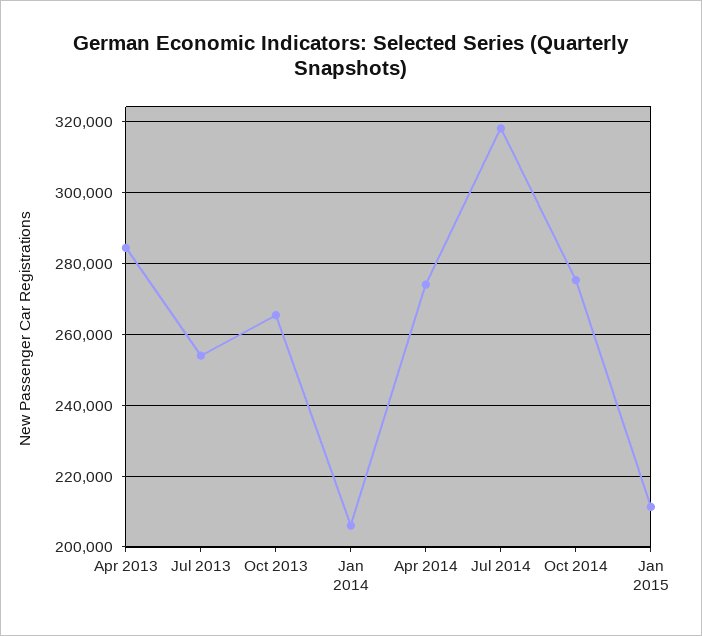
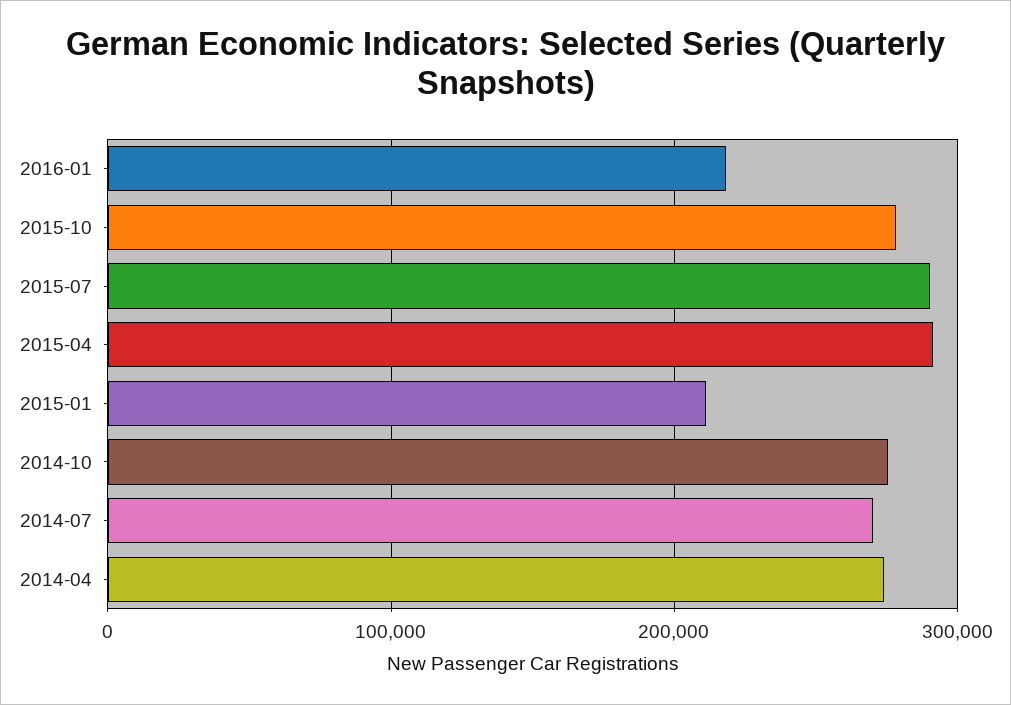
Apr 2013: 284000 -> none
Jul 2013: 254000 -> none
Oct 2013: 266000 -> none
Jan 2014: 206000 -> none
Jul 2014: 318000 -> 270000
2016-01: none -> 220000
2015-10: none -> 280000
2015-07: none -> 290000
2015-04: none -> 290000

